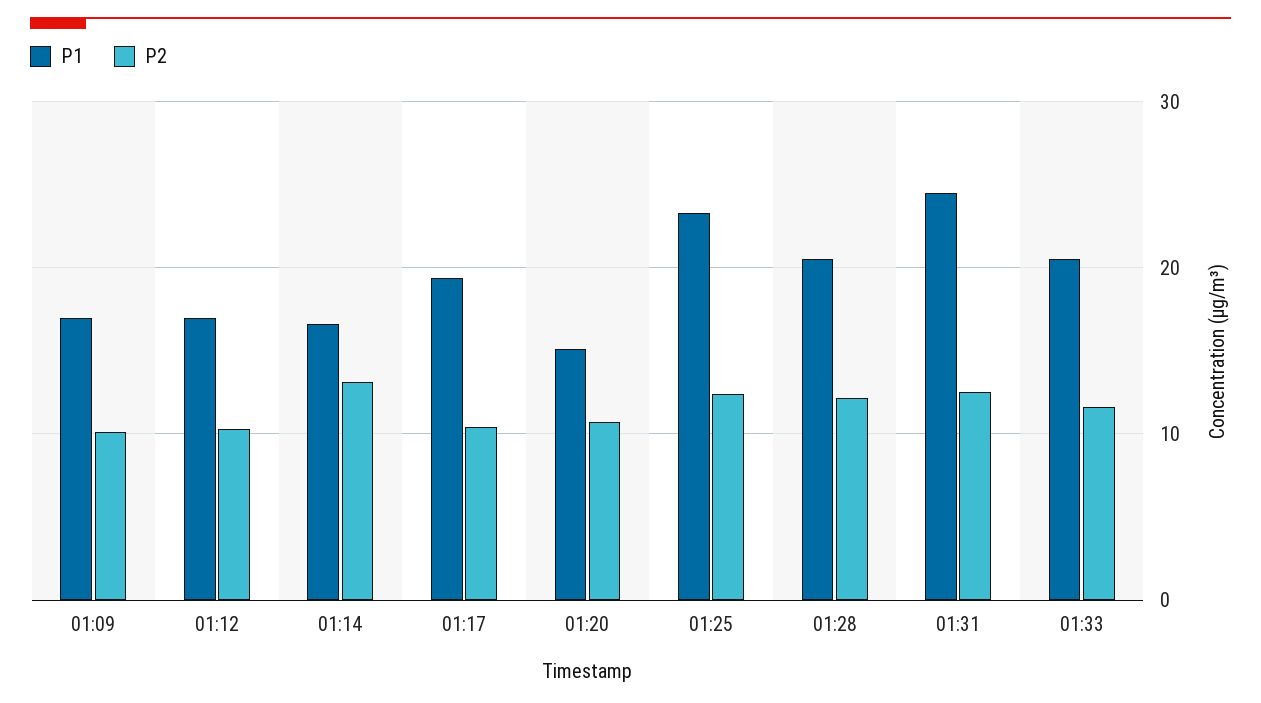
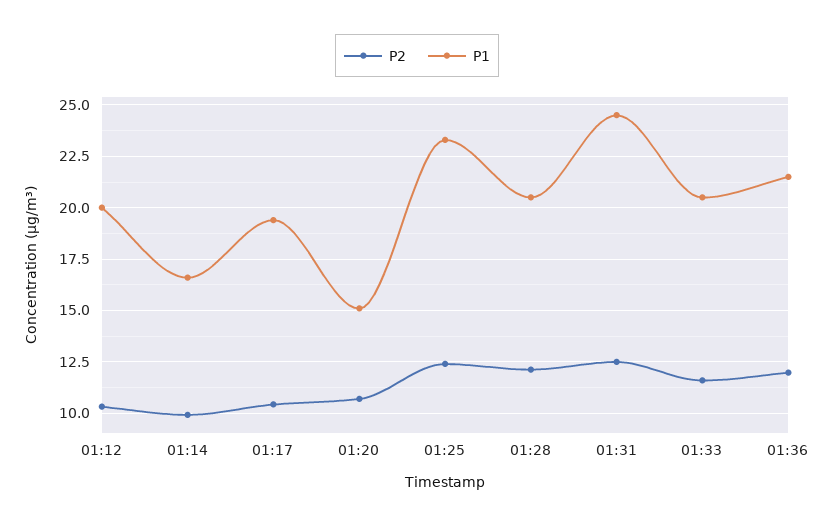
P1, 01:09: 17 -> none
P2, 01:09: 10 -> none
P1, 01:12: 17 -> 20
P2, 01:14: 13 -> 10
P2, 01:36: none -> 12
P1, 01:36: none -> 21.5

